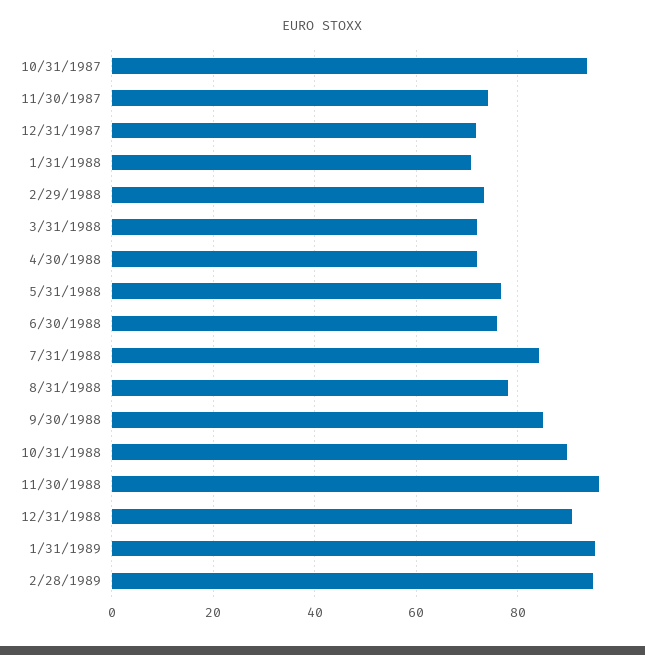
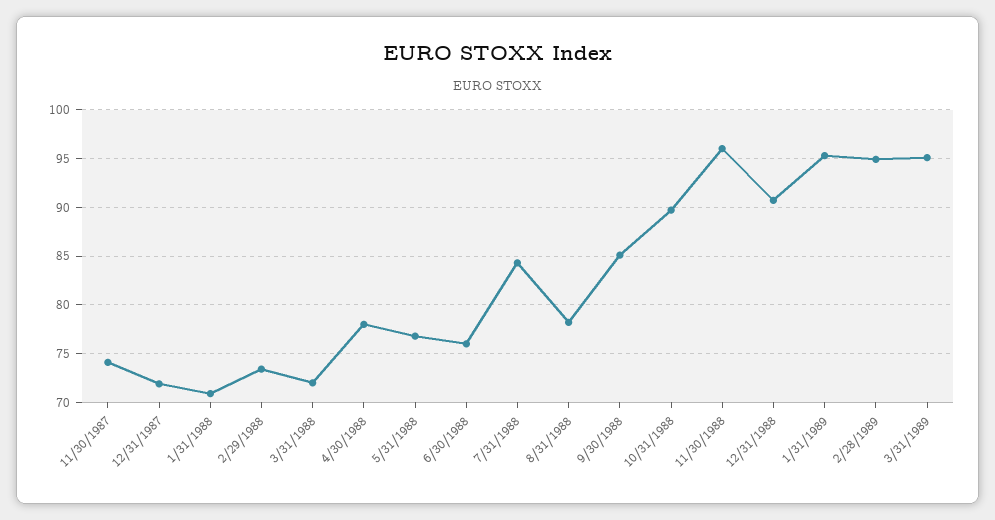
10/31/1987: 94 -> none
4/30/1988: 72 -> 78
3/31/1989: none -> 95

